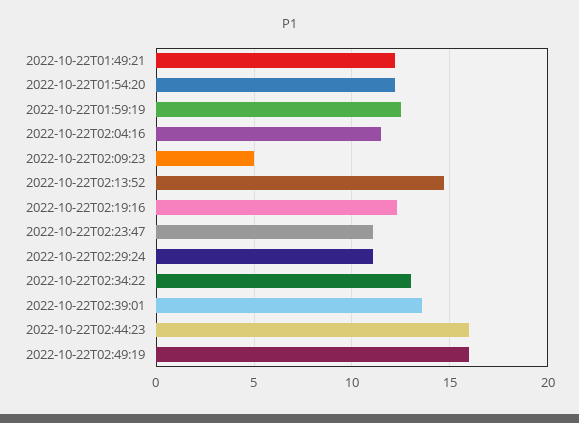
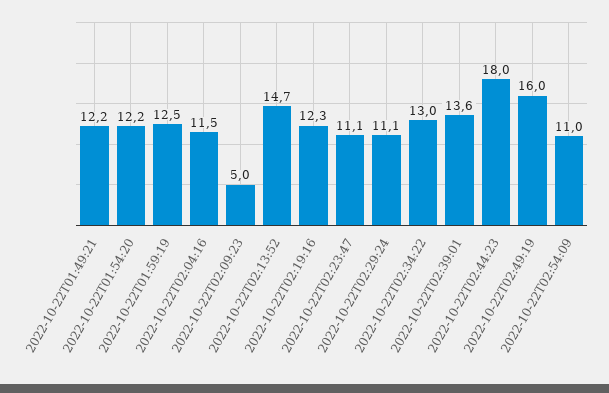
2022-10-22T02:44:23: 16 -> 18
2022-10-22T02:54:09: none -> 11

